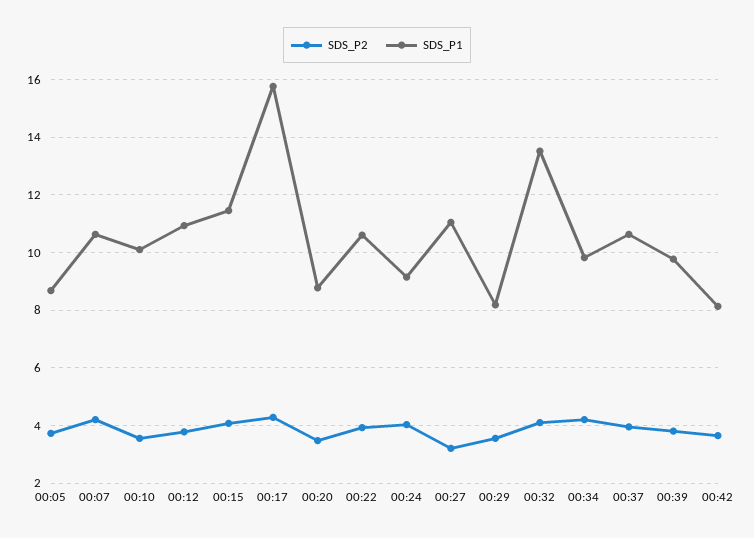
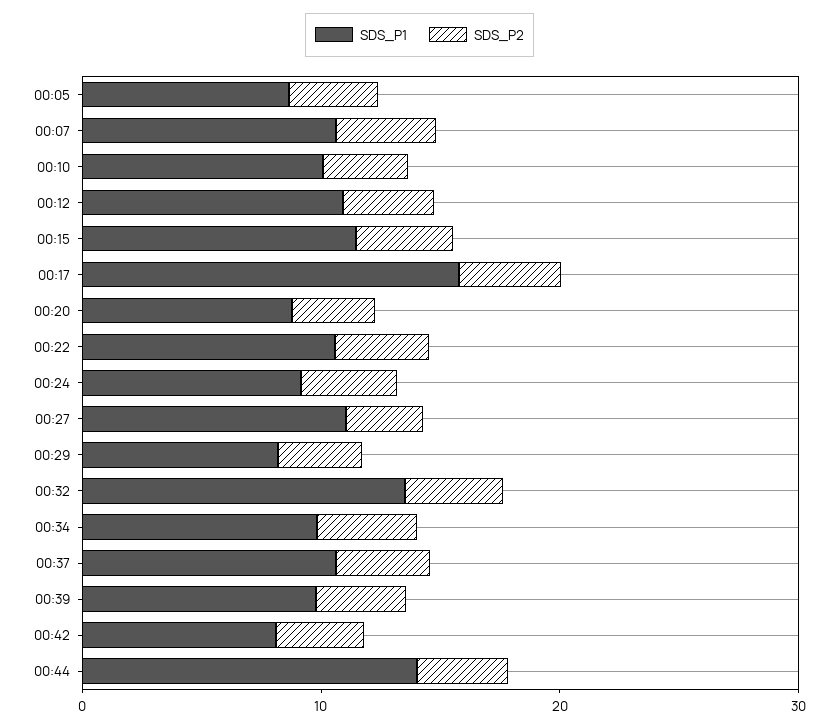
SDS_P1, 00:44: none -> 14
SDS_P2, 00:44: none -> 4

